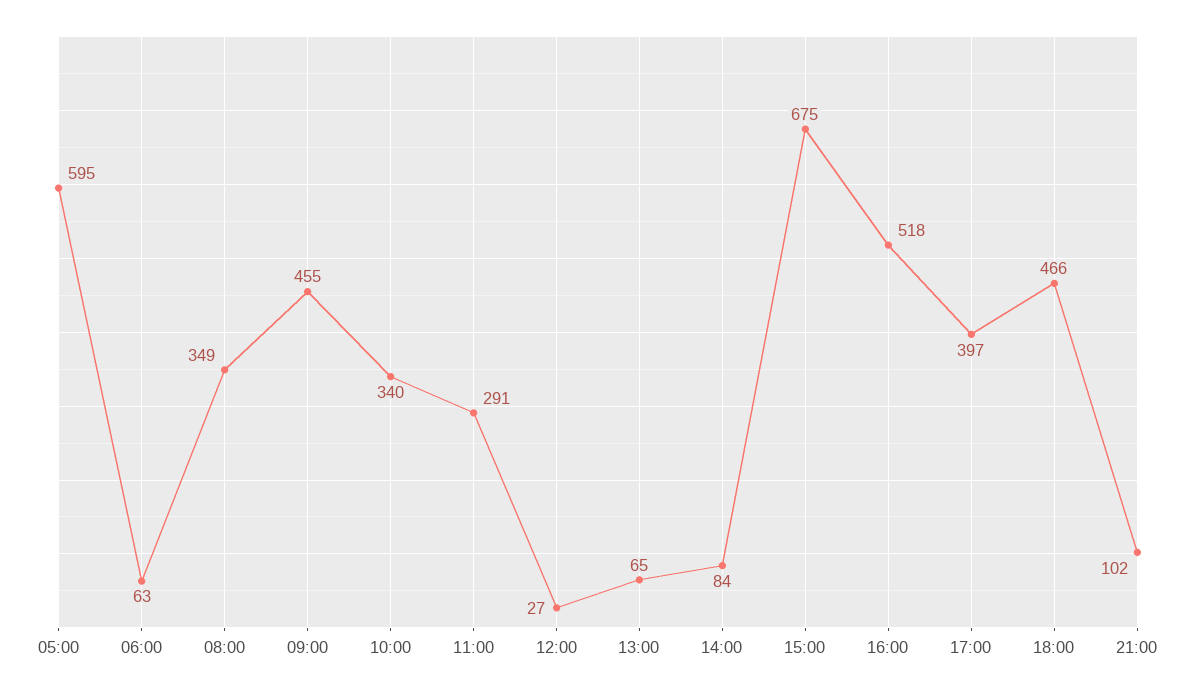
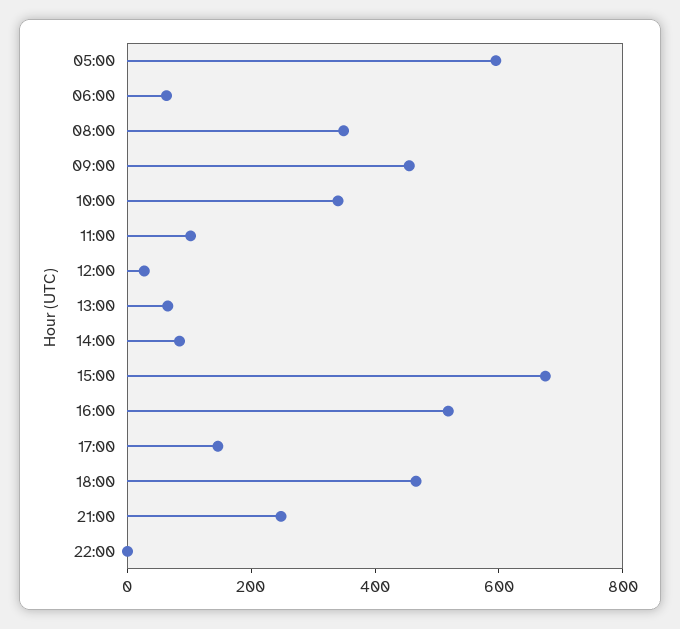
11:00: 291 -> 100
17:00: 397 -> 150
21:00: 102 -> 250
22:00: none -> 0

